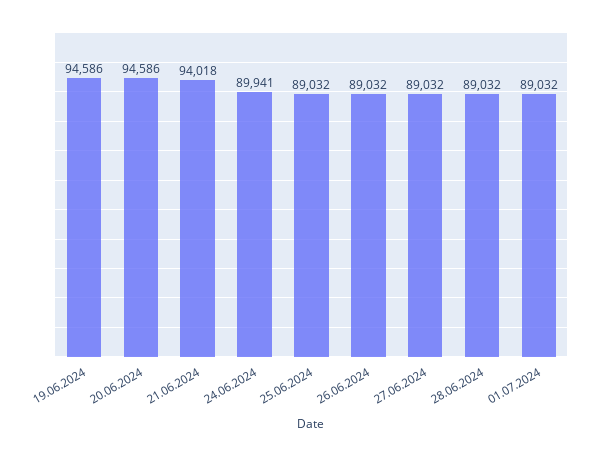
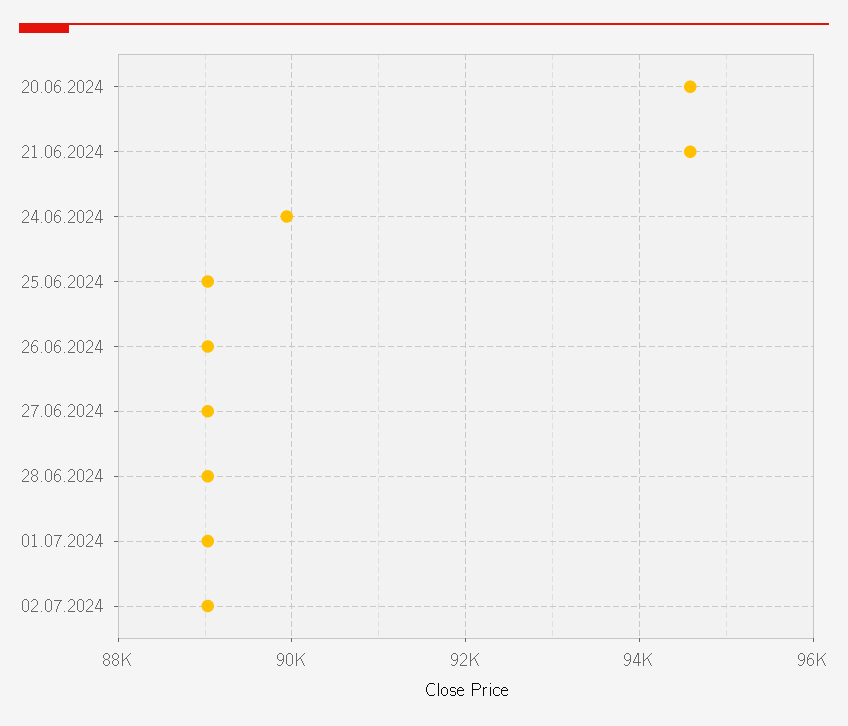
19.06.2024: 94586 -> none
21.06.2024: 94018 -> 94600
02.07.2024: none -> 89000

